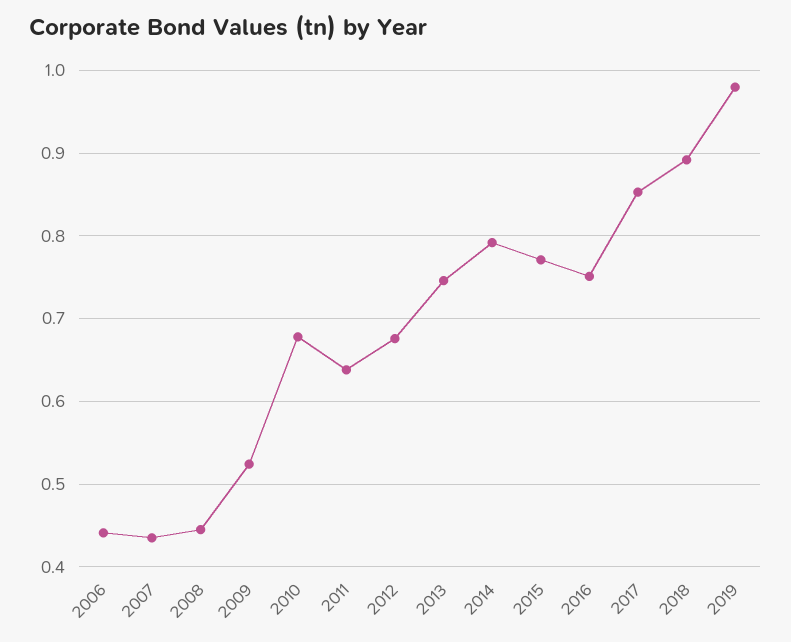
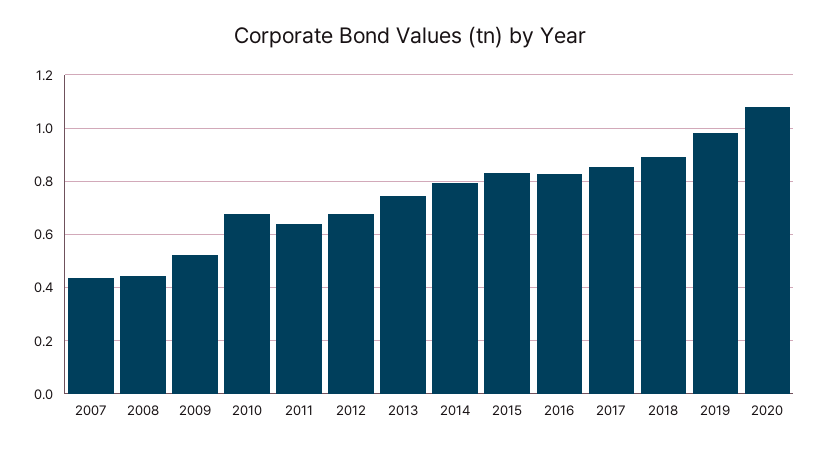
2006: 0.44 -> none
2015: 0.77 -> 0.825
2016: 0.75 -> 0.825
2020: none -> 1.075

